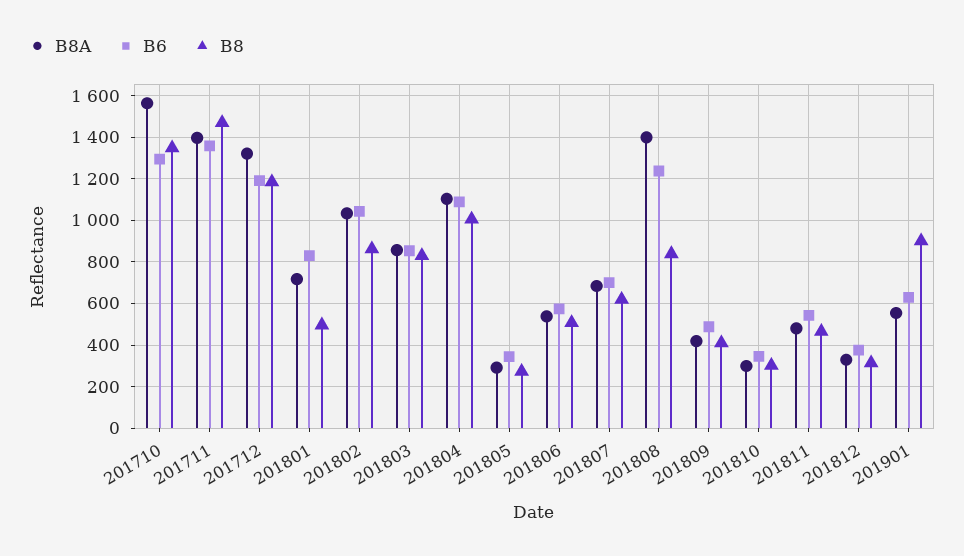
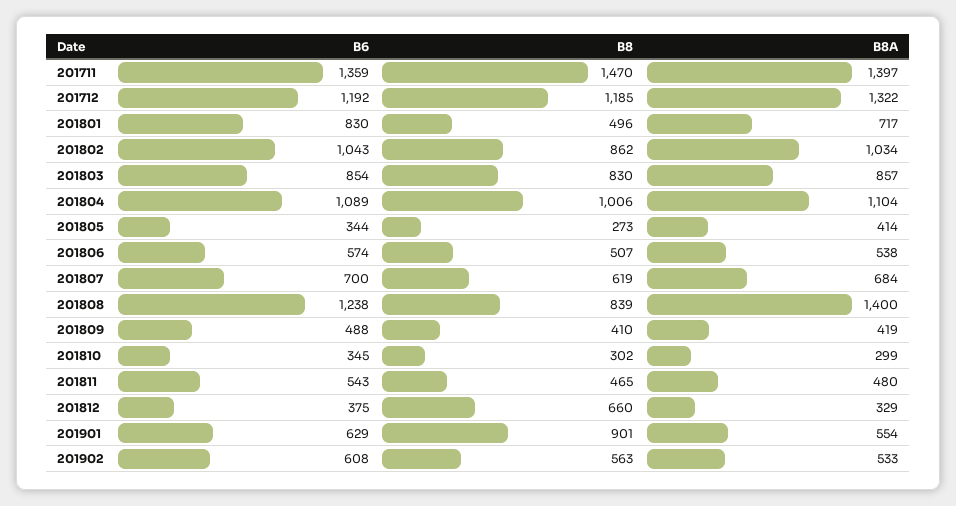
B8A, 201710: 1550 -> none
B6, 201710: 1300 -> none
B8, 201710: 1350 -> none
B8A, 201805: 300 -> 414
B8, 201812: 300 -> 660
B6, 201902: none -> 608
B8, 201902: none -> 563
B8A, 201902: none -> 533

